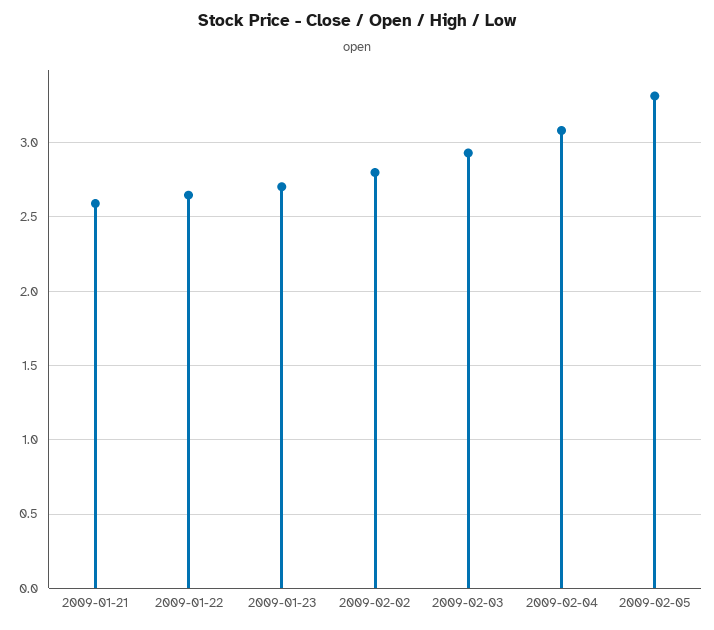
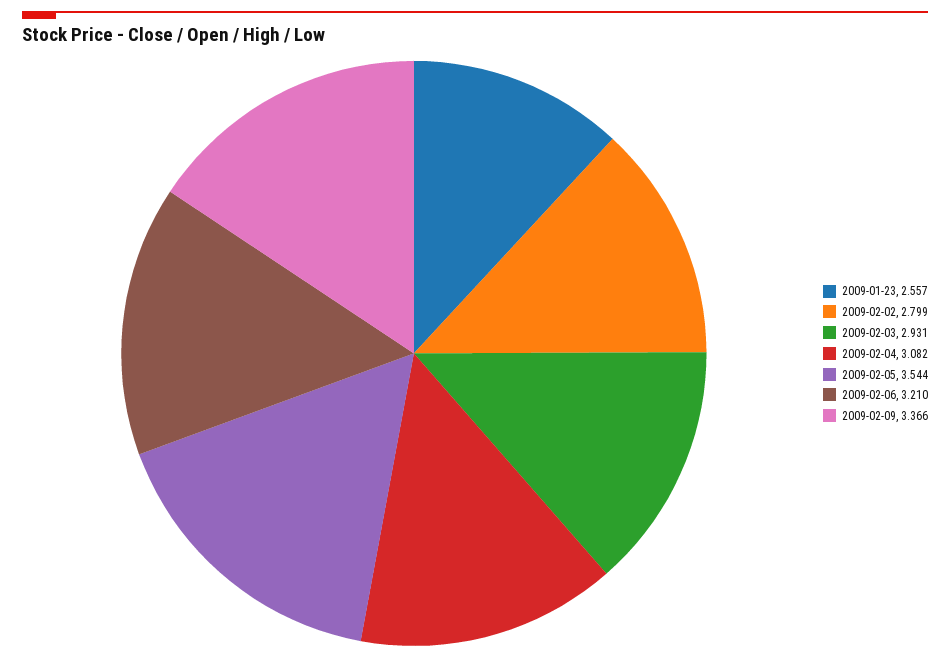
2009-01-21: 2.6 -> none
2009-01-22: 2.65 -> none
2009-01-23: 2.7 -> 2.557
2009-02-05: 3.3 -> 3.544
2009-02-06: none -> 3.21
2009-02-09: none -> 3.366

